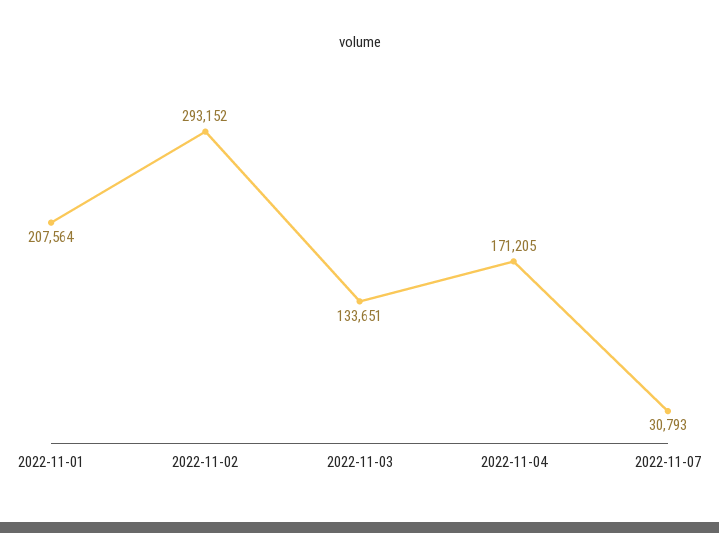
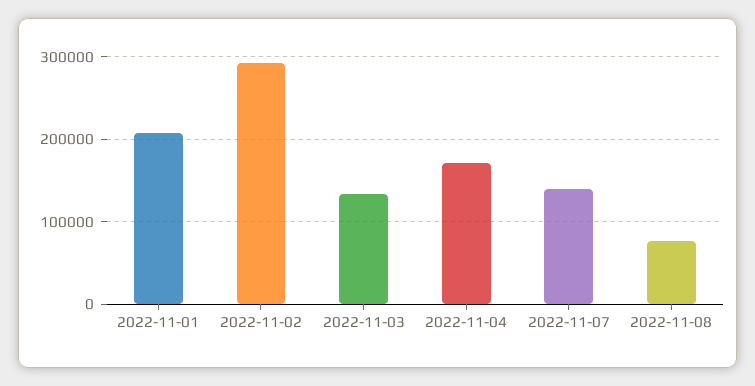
2022-11-07: 30793 -> 140000
2022-11-08: none -> 80000

